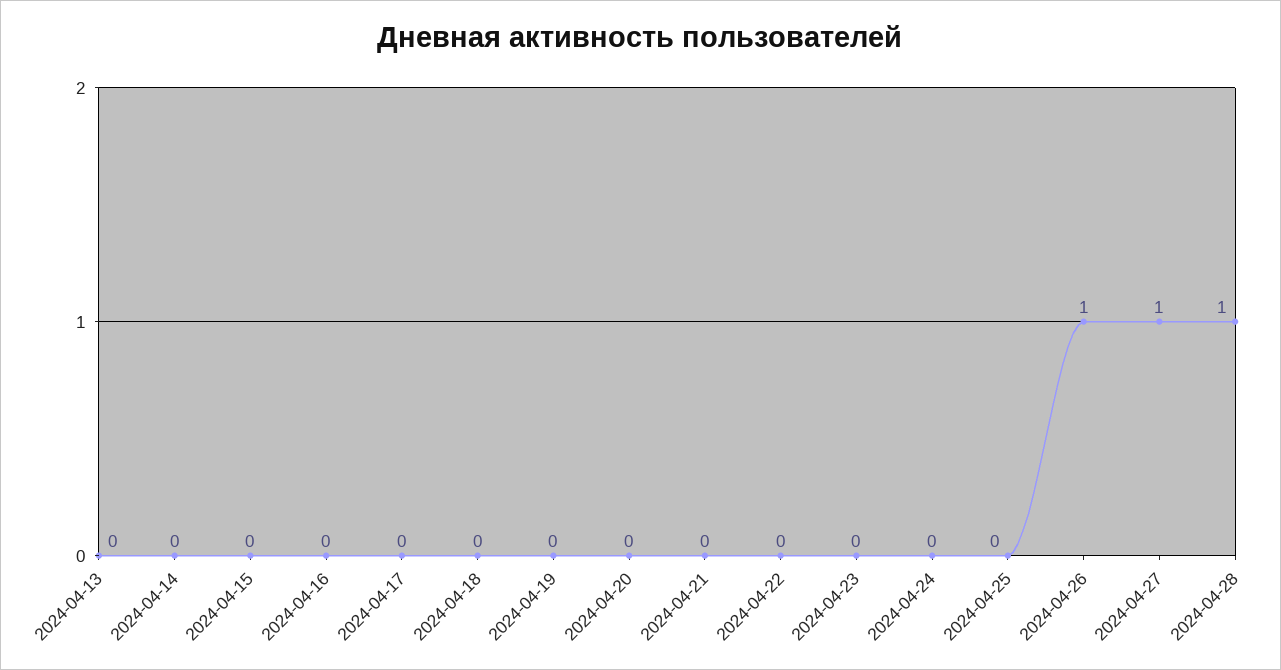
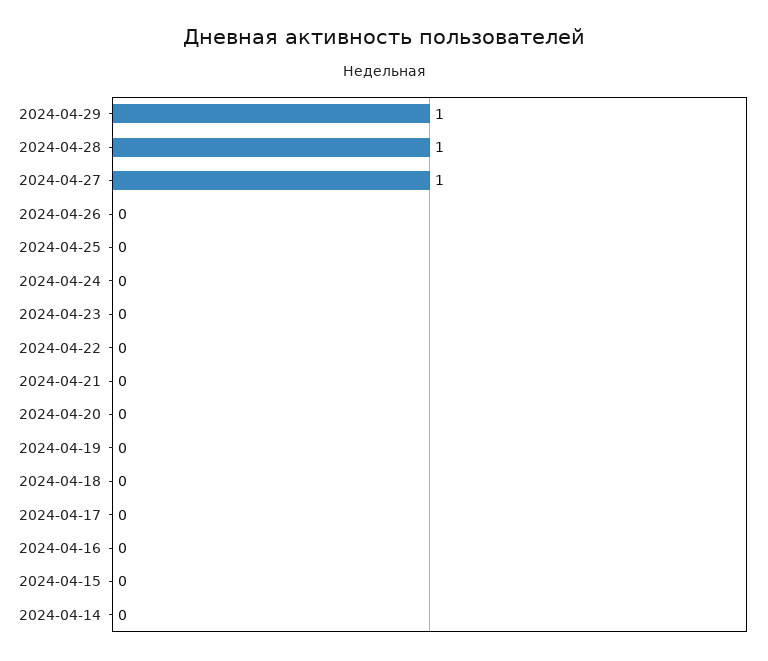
2024-04-13: 0 -> none
2024-04-26: 1 -> 0
2024-04-29: none -> 1

